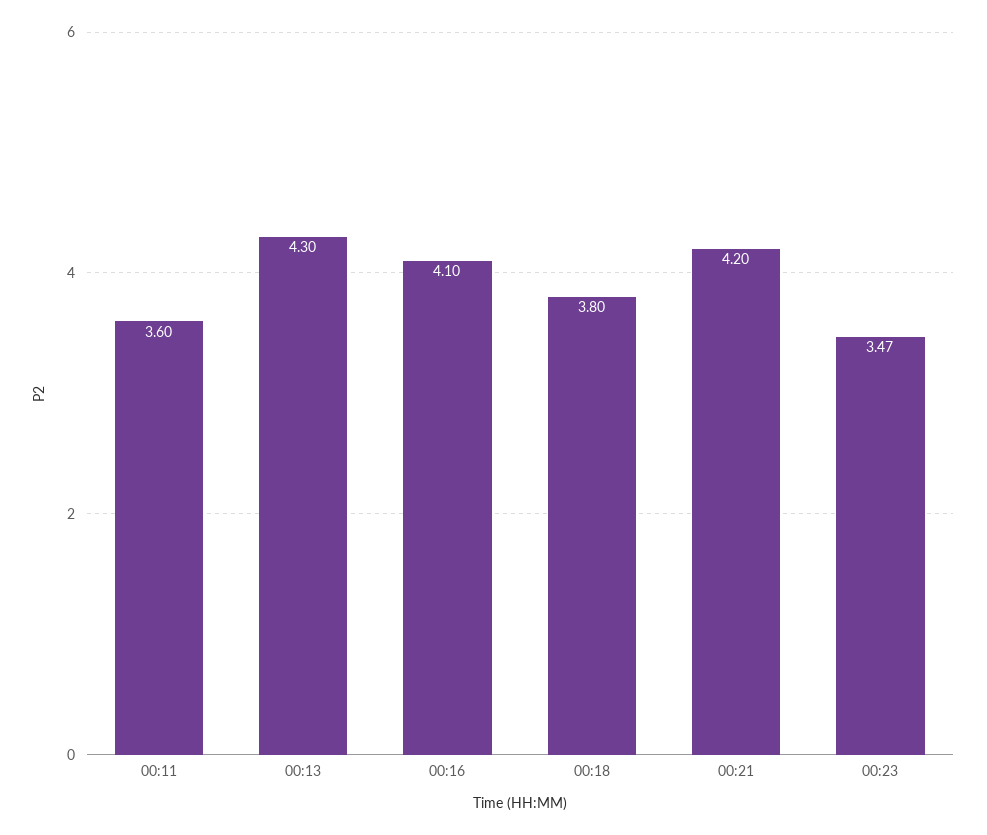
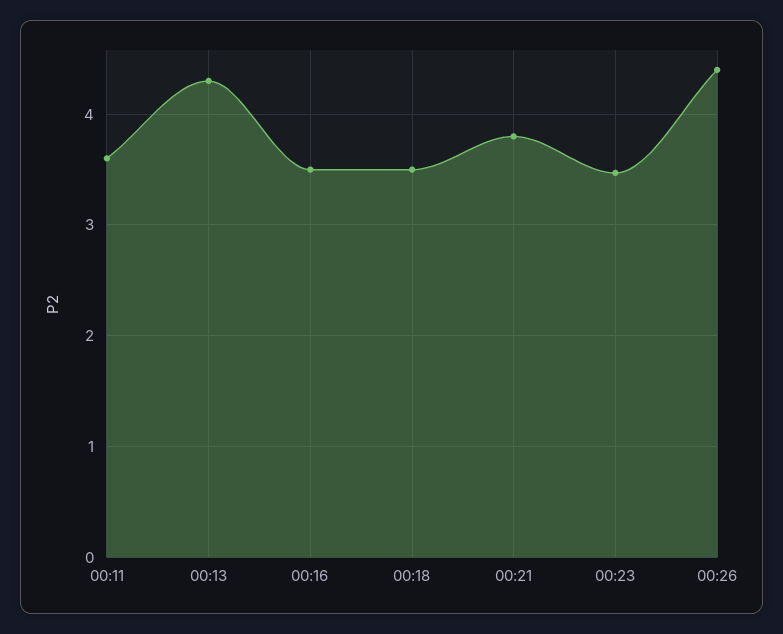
00:16: 4.1 -> 3.5
00:18: 3.8 -> 3.5
00:21: 4.2 -> 3.8
00:26: none -> 4.4

